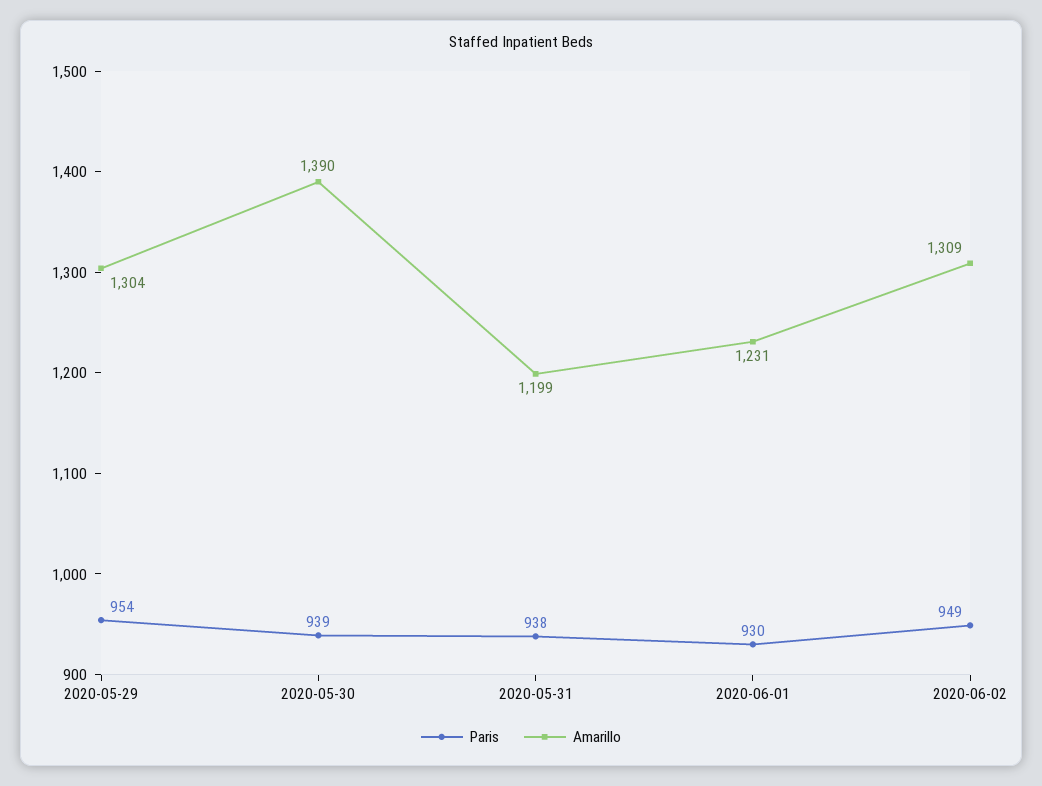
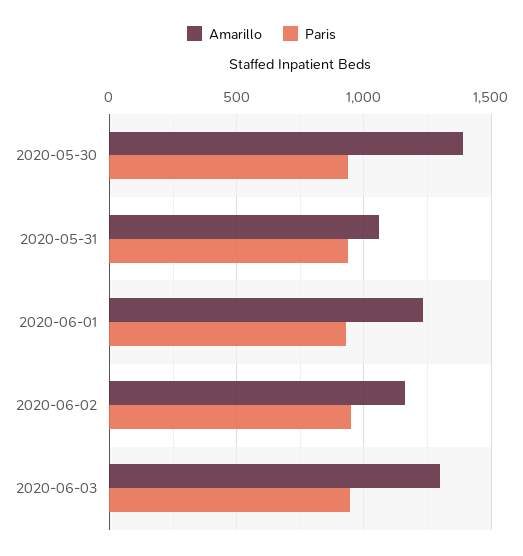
Paris, 2020-05-29: 954 -> none
Amarillo, 2020-05-29: 1304 -> none
Amarillo, 2020-05-31: 1199 -> 1050
Amarillo, 2020-06-02: 1309 -> 1150
Amarillo, 2020-06-03: none -> 1300
Paris, 2020-06-03: none -> 950

